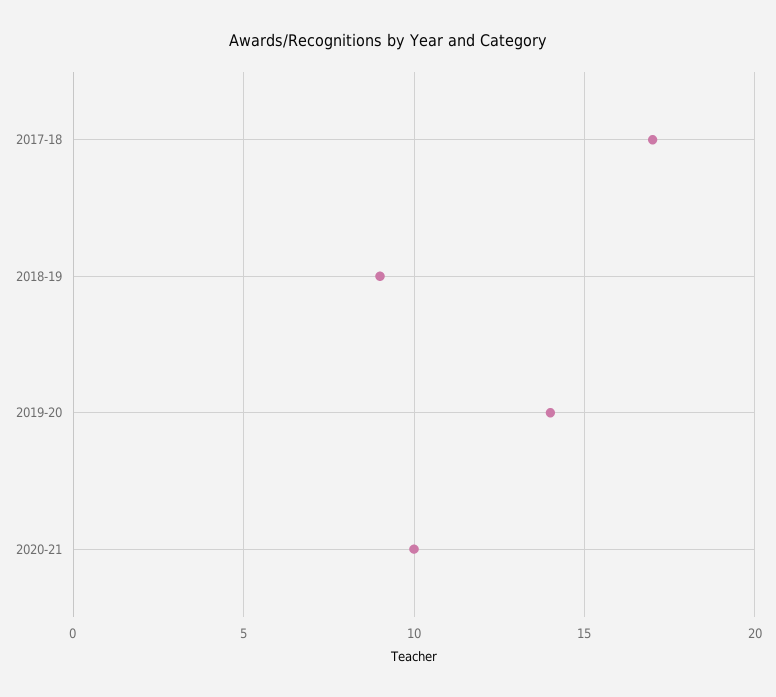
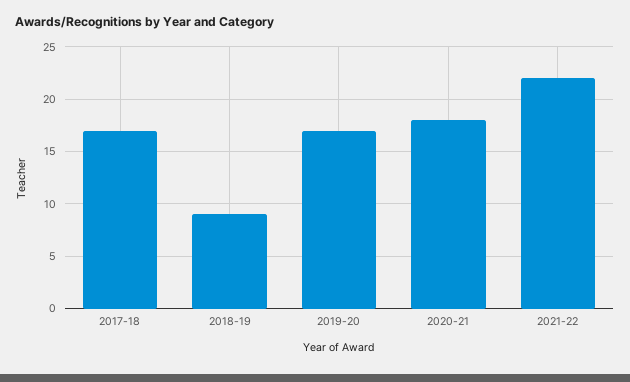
2019-20: 14 -> 17
2020-21: 10 -> 18
2021-22: none -> 22

